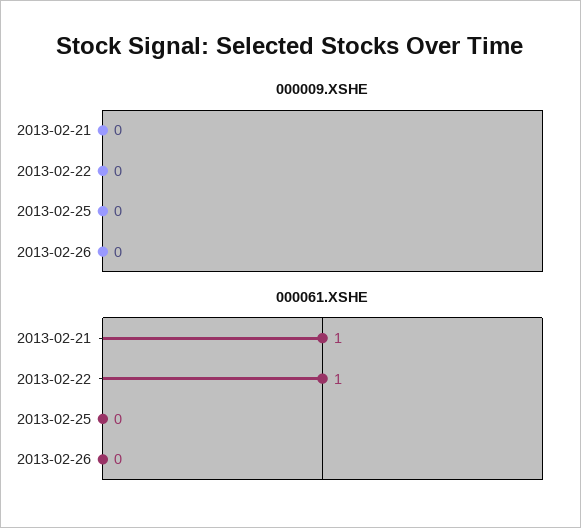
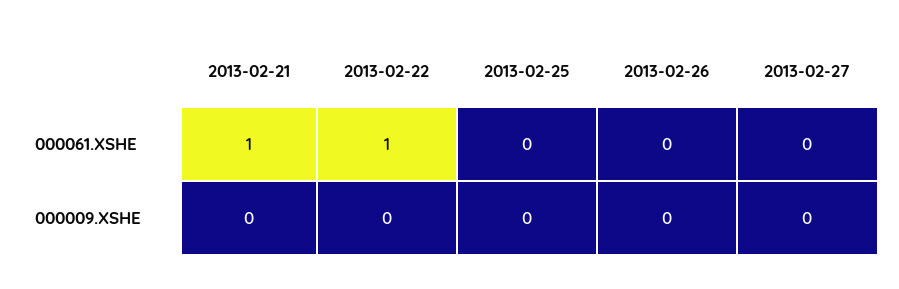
000061.XSHE, 2013-02-27: none -> 0
000009.XSHE, 2013-02-27: none -> 0

